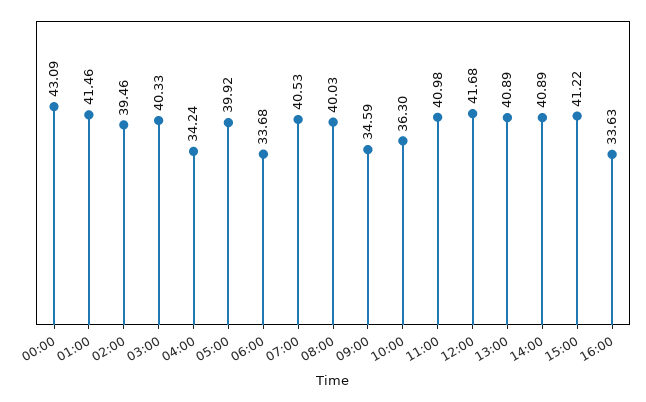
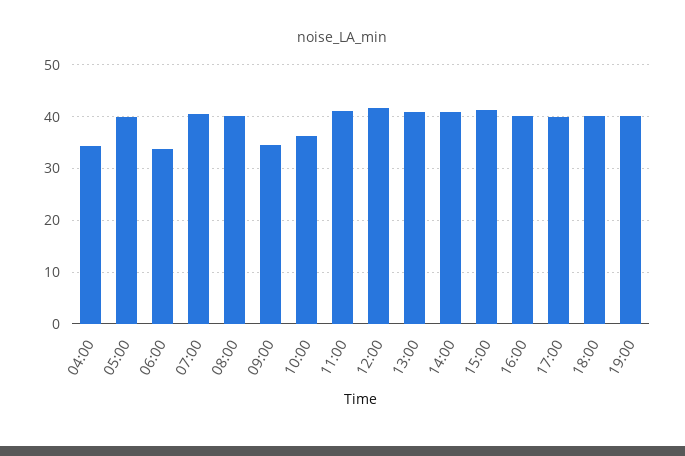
00:00: 43.09 -> none
01:00: 41.46 -> none
02:00: 39.46 -> none
03:00: 40.33 -> none
16:00: 33.63 -> 40
17:00: none -> 40
18:00: none -> 40
19:00: none -> 40

